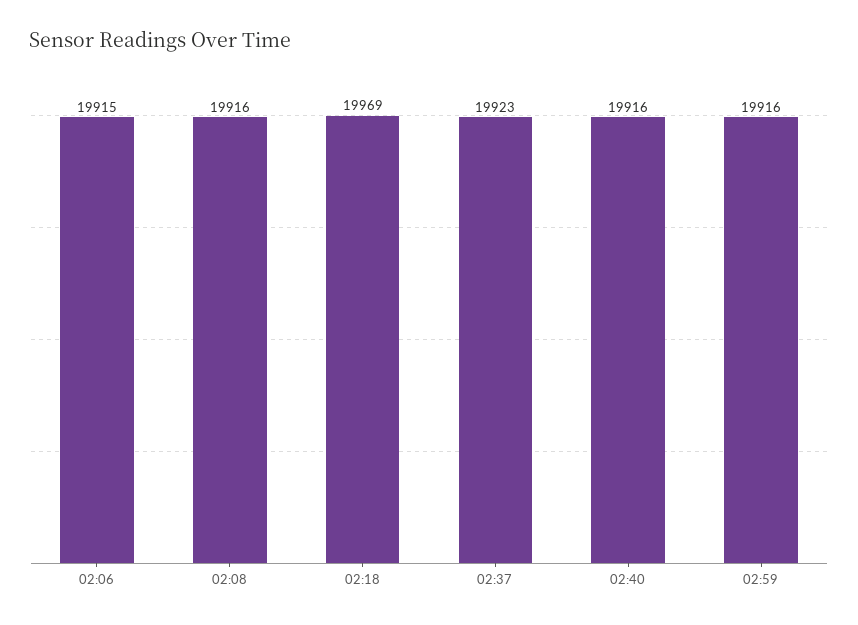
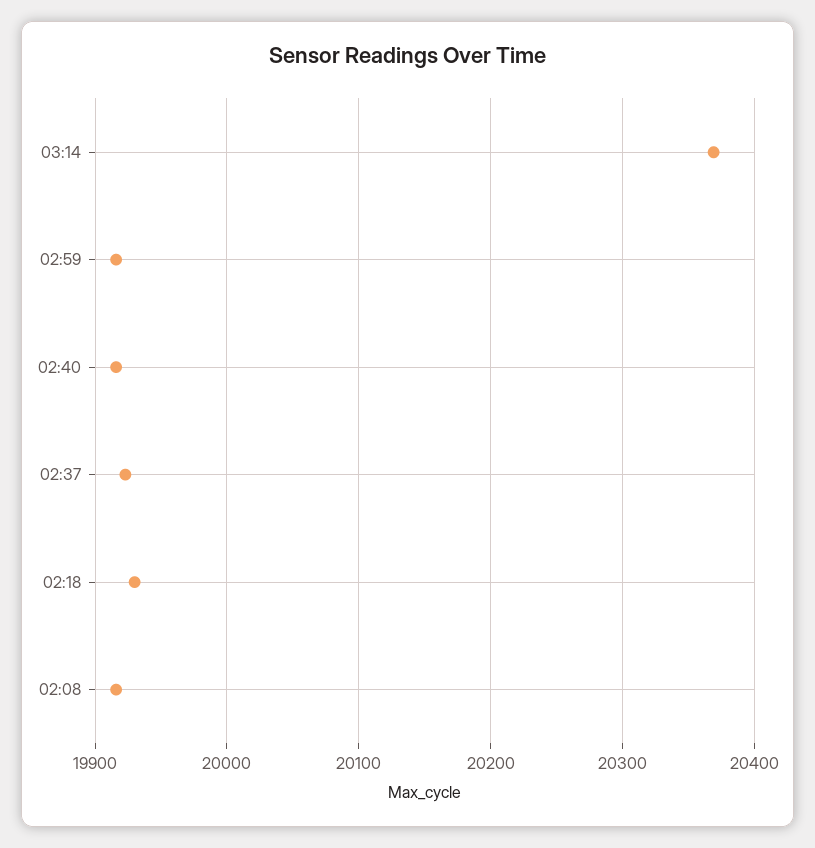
02:06: 19915 -> none
02:18: 19969 -> 19930
03:14: none -> 20370

